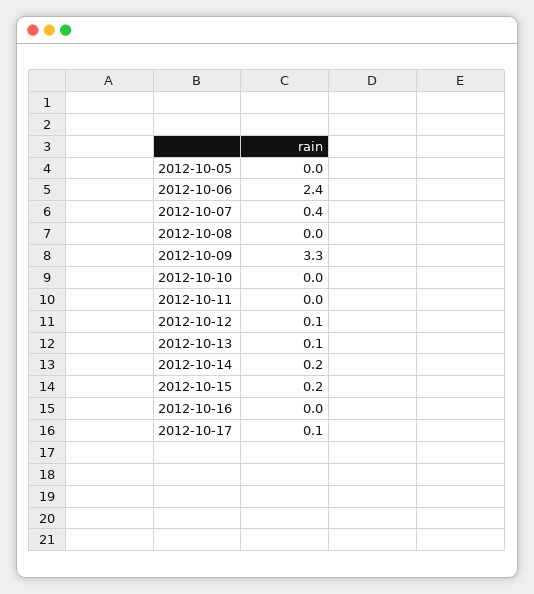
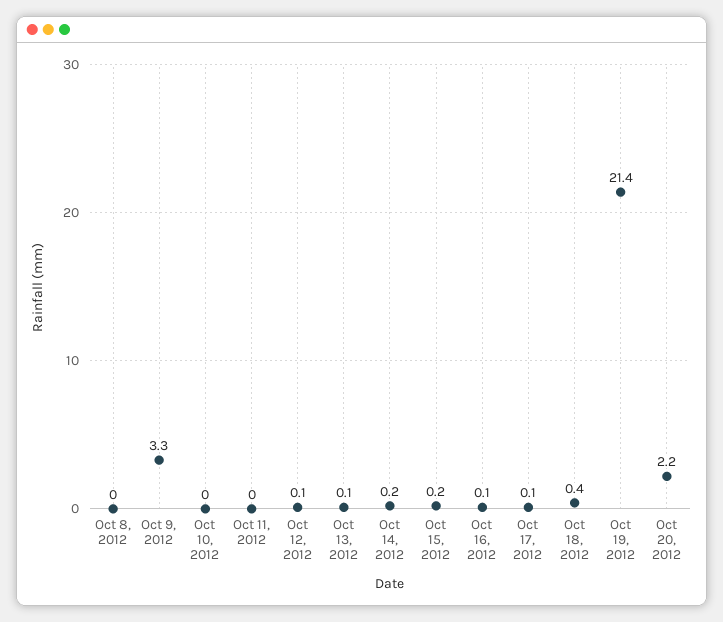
2012-10-05: 0 -> none
2012-10-06: 2.4 -> none
2012-10-07: 0.4 -> none
2012-10-16: 0 -> 0.1
Oct 18, 2012: none -> 0.4
Oct 19, 2012: none -> 21.4
Oct 20, 2012: none -> 2.2

